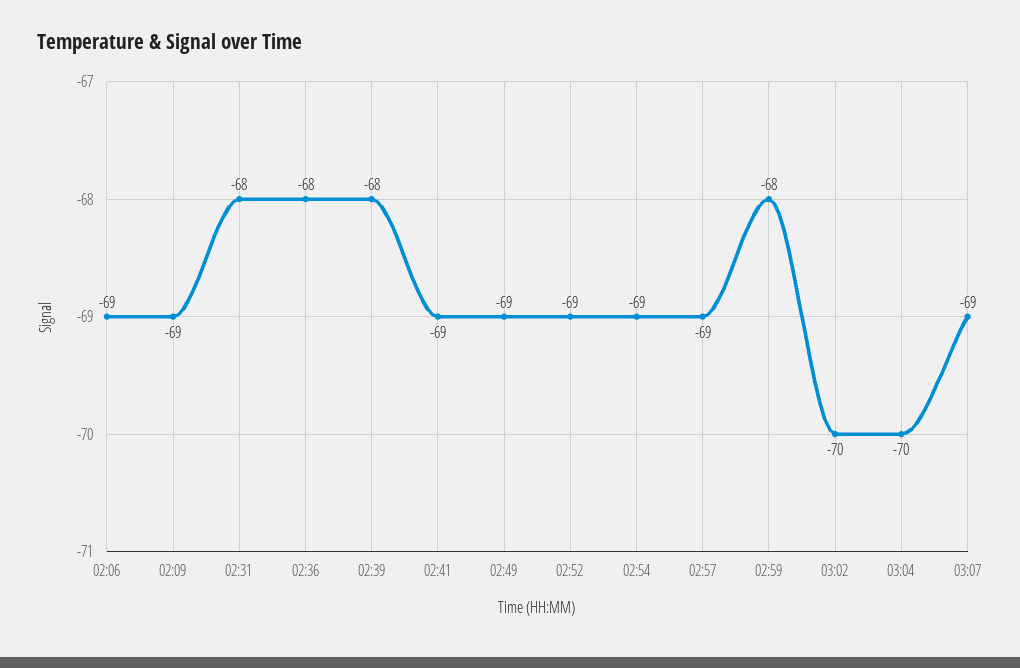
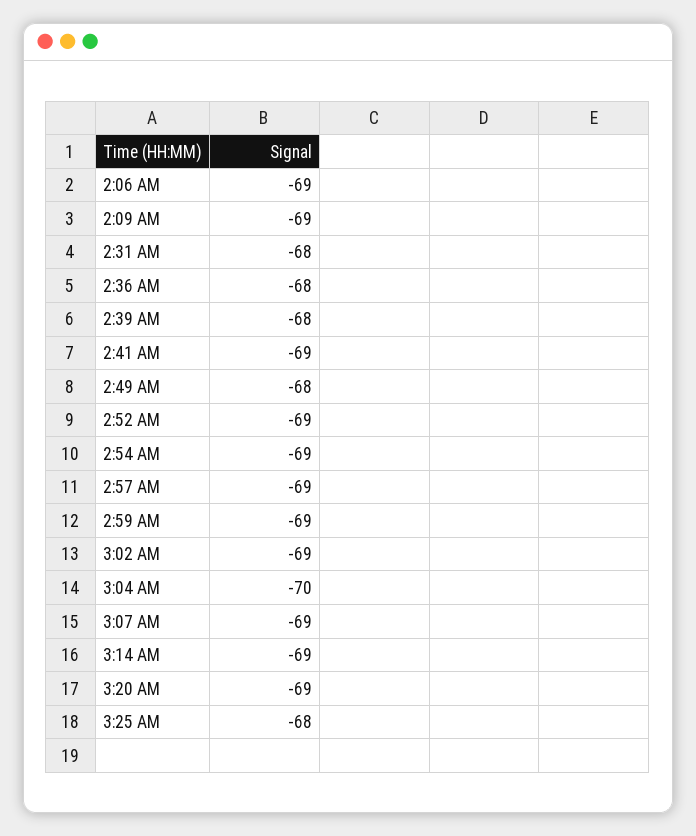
02:49: -69 -> -68
02:59: -68 -> -69
03:02: -70 -> -69
3:14 AM: none -> -69
3:20 AM: none -> -69
3:25 AM: none -> -68

